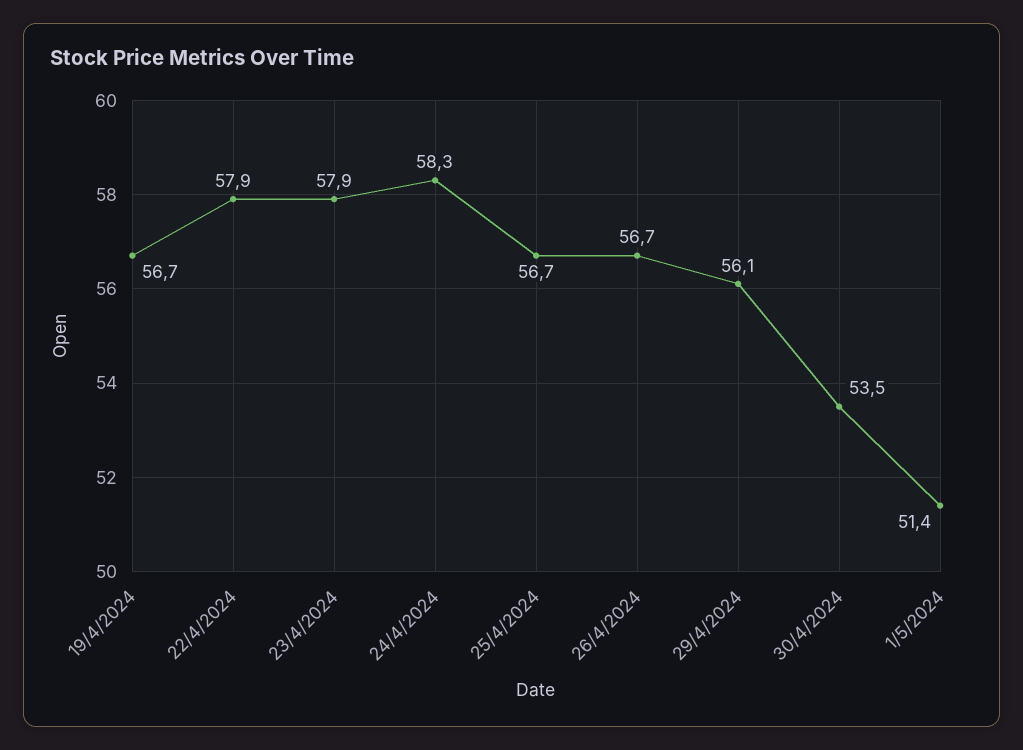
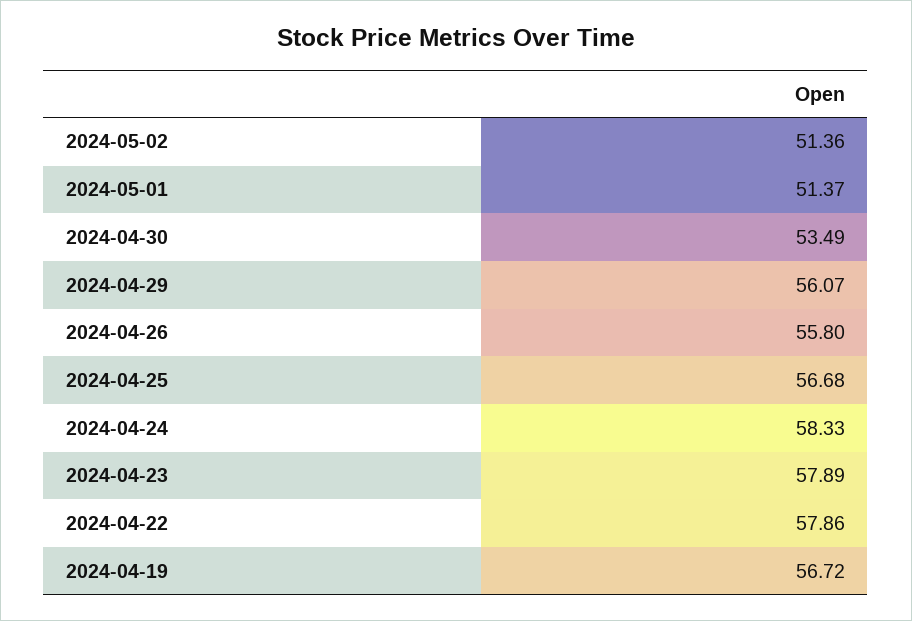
26/4/2024: 56.7 -> 55.8
2024-05-02: none -> 51.36

